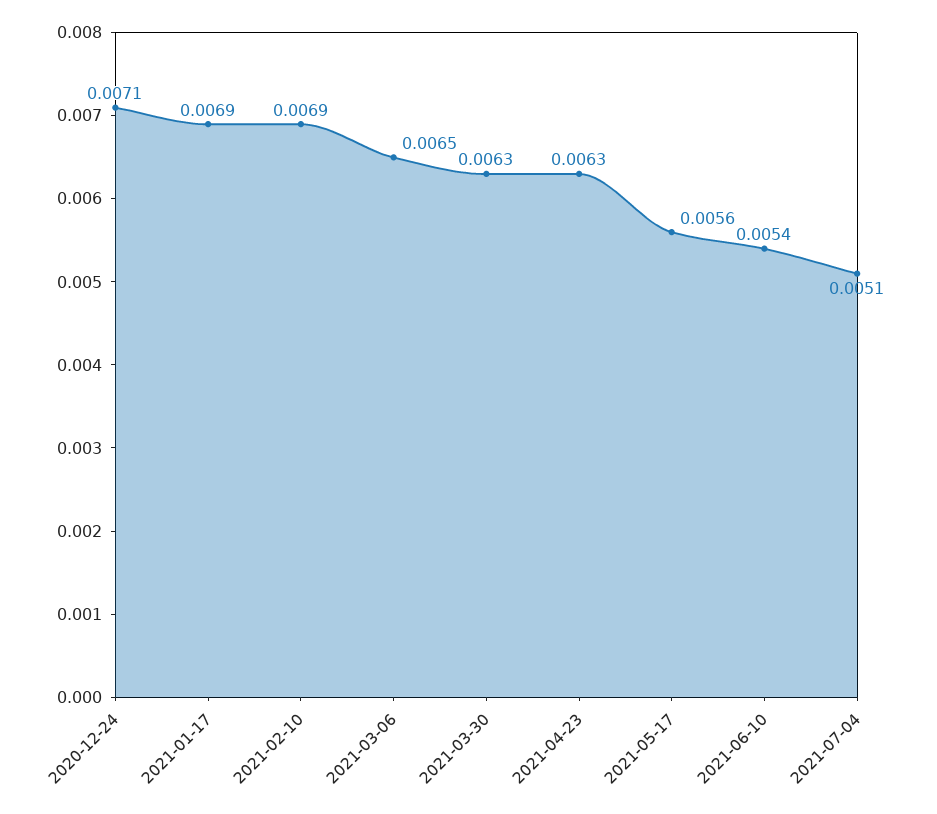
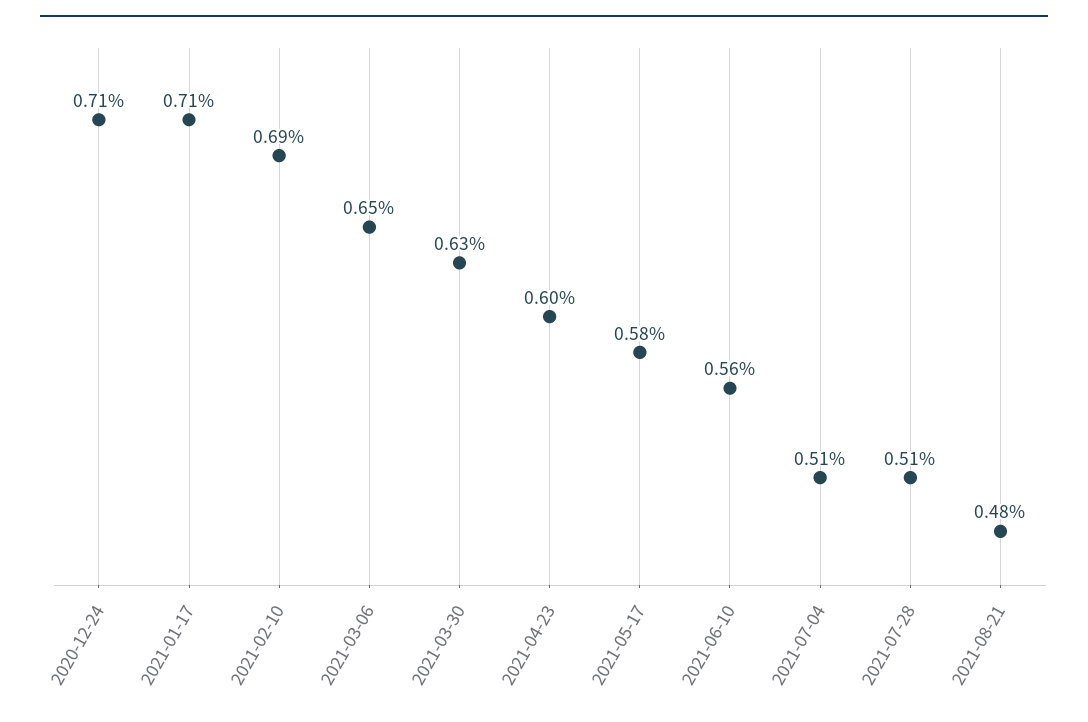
2021-01-17: 0.0069 -> 0.0071
2021-04-23: 0.0063 -> 0.006
2021-05-17: 0.0056 -> 0.0058
2021-06-10: 0.0054 -> 0.0056
2021-07-28: none -> 0.0051
2021-08-21: none -> 0.0048

